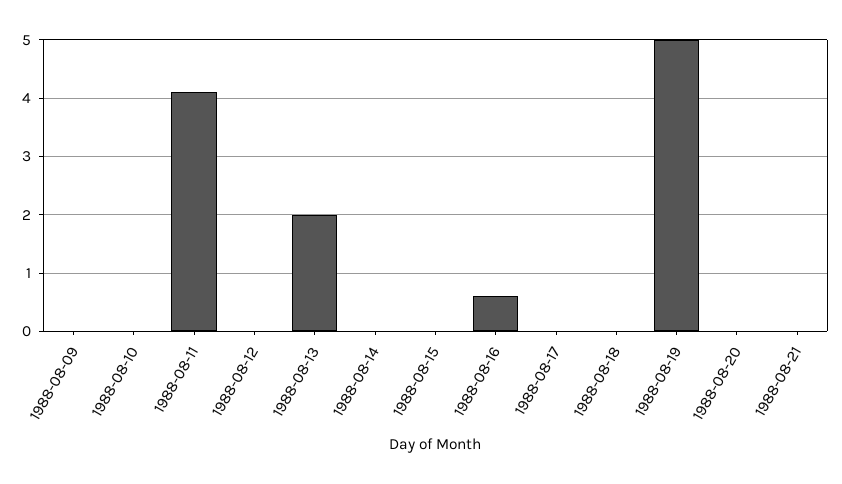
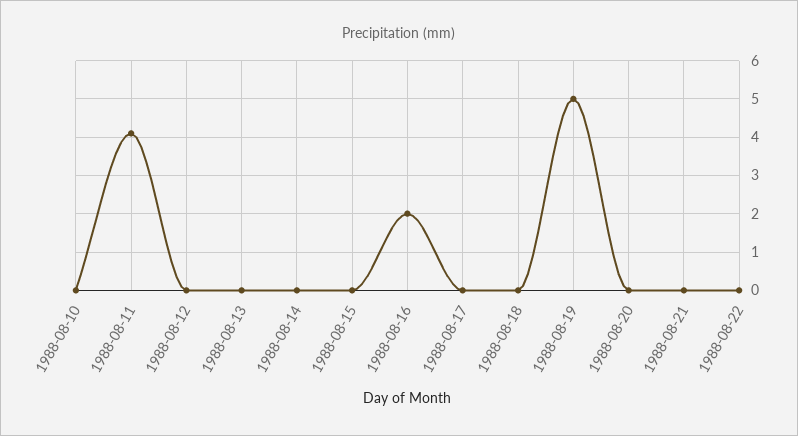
1988-08-09: 0 -> none
1988-08-13: 2 -> 0
1988-08-16: 0.5 -> 2
1988-08-22: none -> 0

